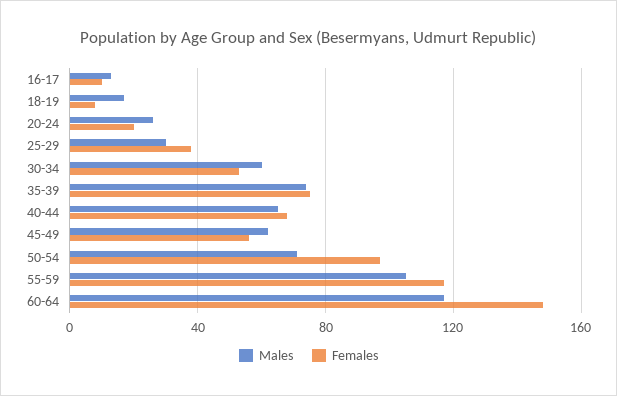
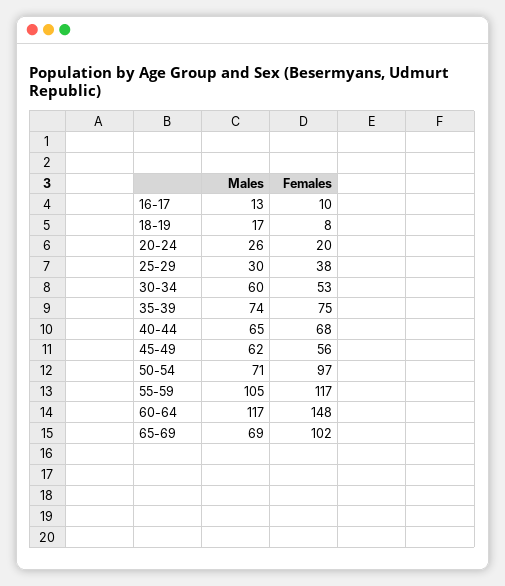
Males, 65-69: none -> 69
Females, 65-69: none -> 102

